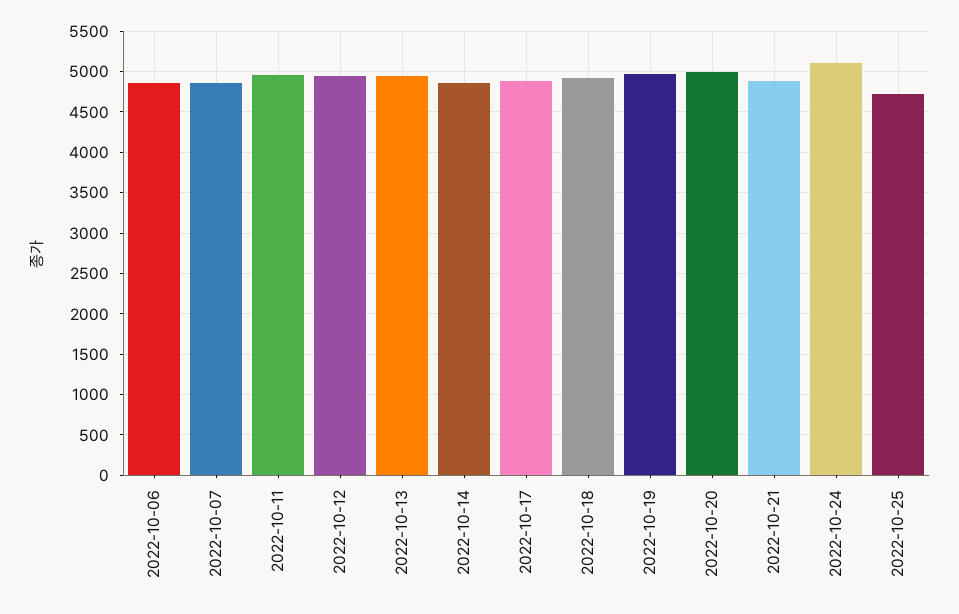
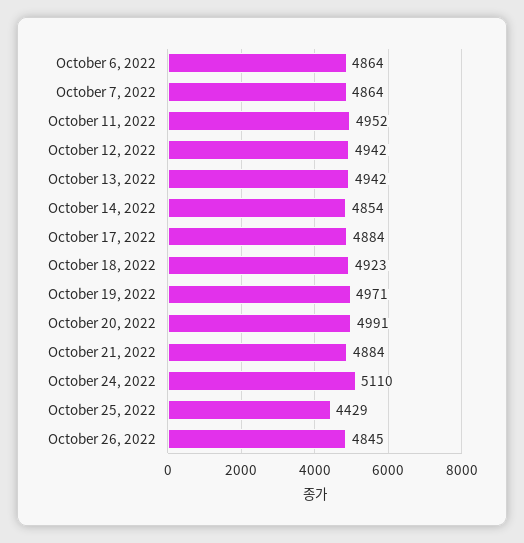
2022-10-25: 4700 -> 4429
October 26, 2022: none -> 4845

